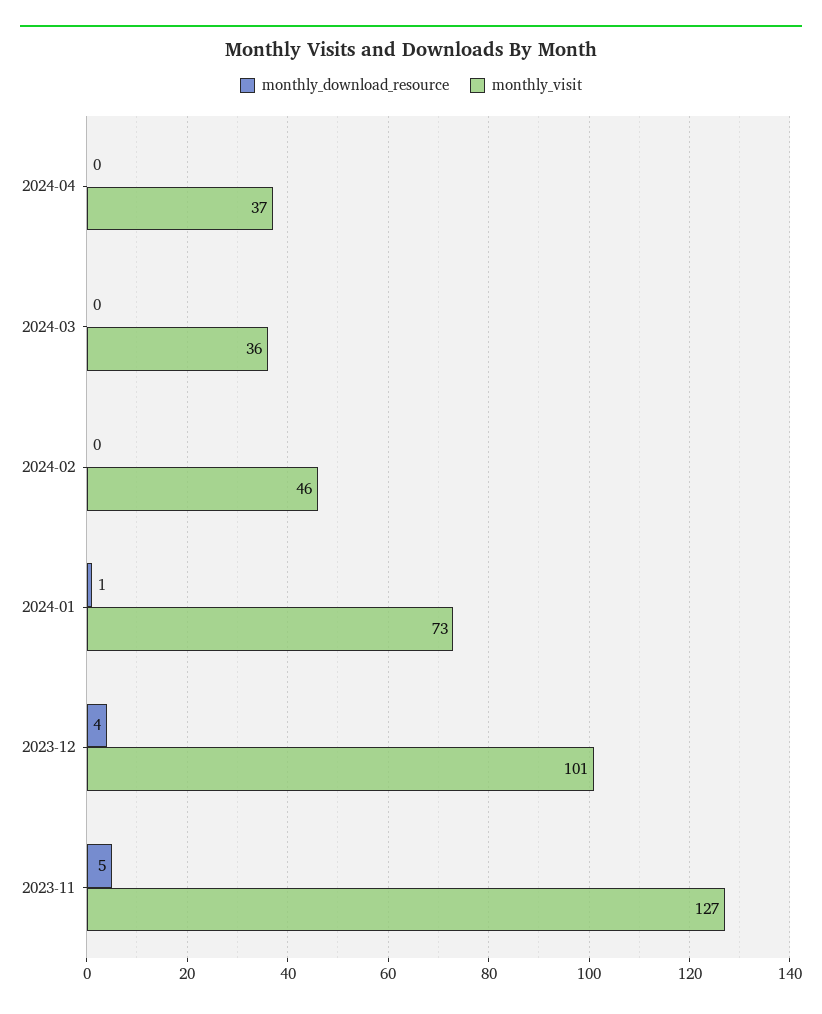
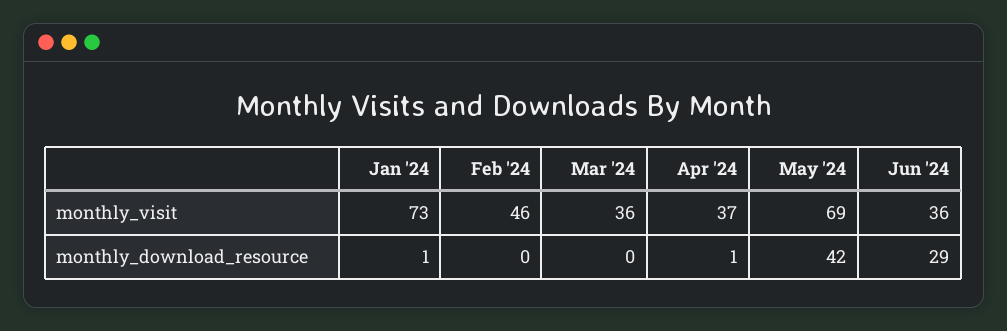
monthly_download_resource, 2024-04: 0 -> 1
monthly_download_resource, 2023-12: 4 -> none
monthly_visit, 2023-12: 101 -> none
monthly_download_resource, 2023-11: 5 -> none
monthly_visit, 2023-11: 127 -> none
monthly_visit, May '24: none -> 69
monthly_visit, Jun '24: none -> 36
monthly_download_resource, May '24: none -> 42
monthly_download_resource, Jun '24: none -> 29

